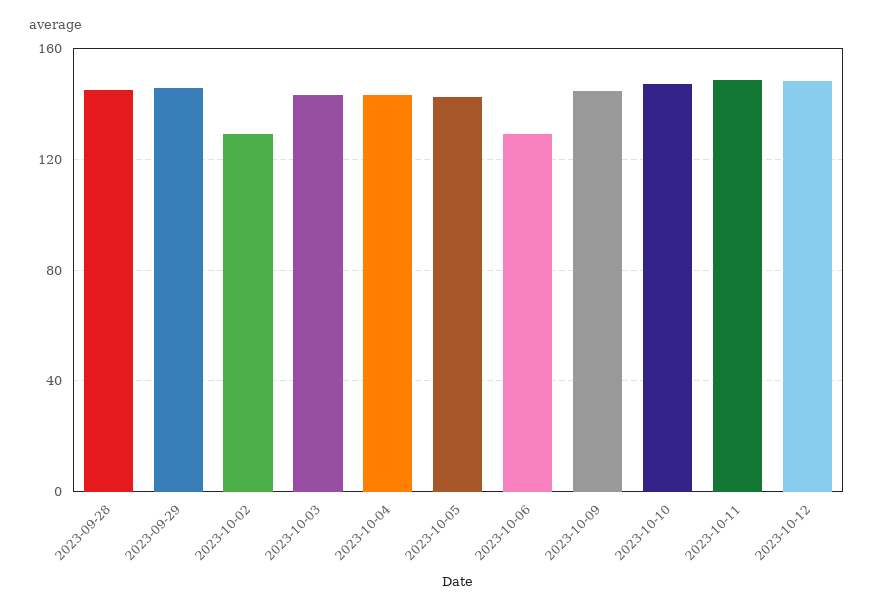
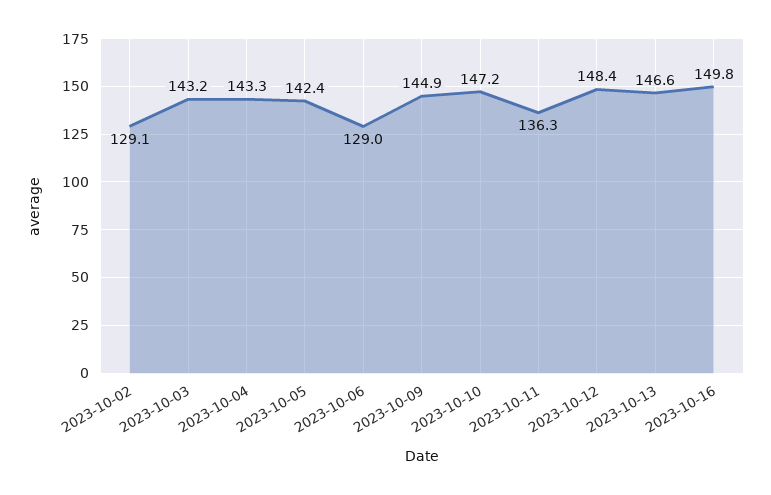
2023-09-28: 145 -> none
2023-09-29: 145 -> none
2023-10-11: 150 -> 136.3
2023-10-13: none -> 146.6
2023-10-16: none -> 149.8

